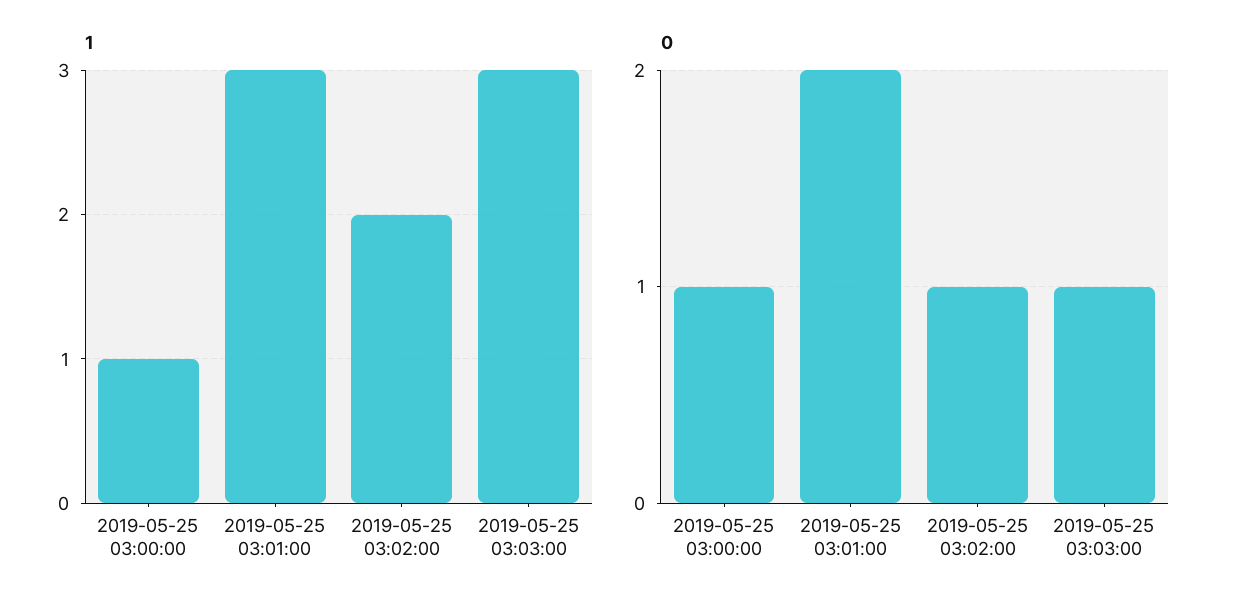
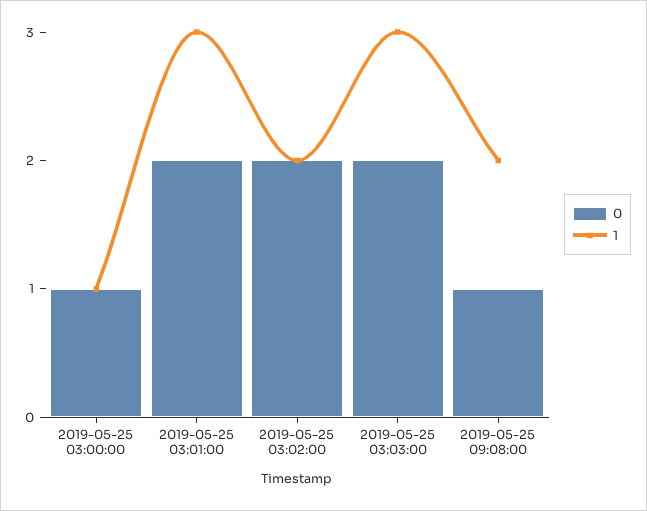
0, 2019-05-25 03:02:00: 1 -> 2
0, 2019-05-25 03:03:00: 1 -> 2
0, 2019-05-25 09:08:00: none -> 1
1, 2019-05-25 09:08:00: none -> 2

